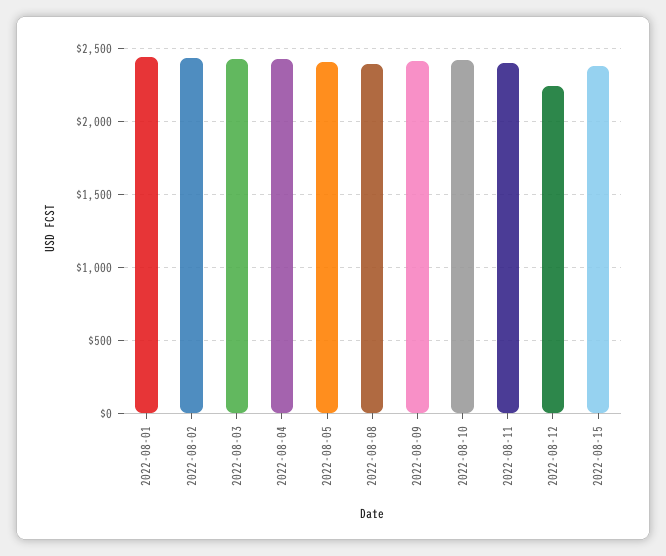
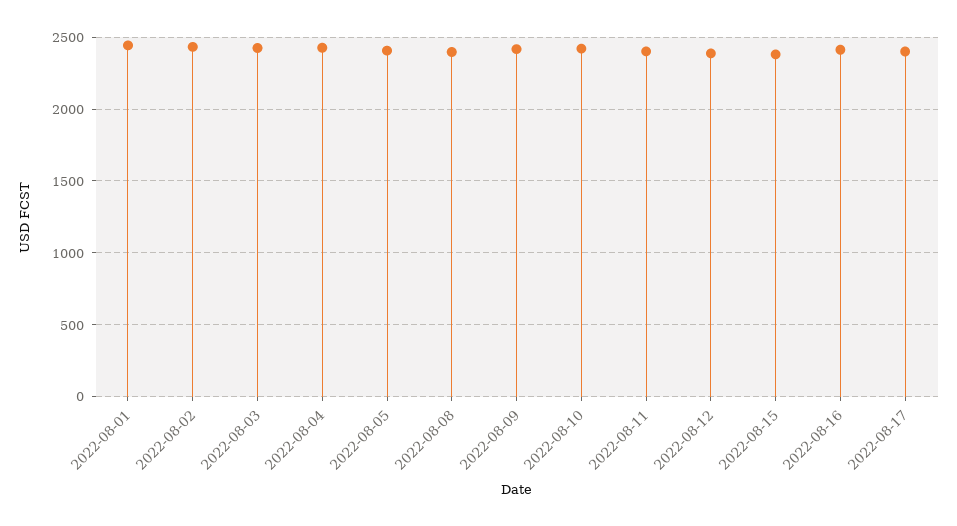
2022-08-12: 2250 -> 2400
2022-08-16: none -> 2400
2022-08-17: none -> 2400

